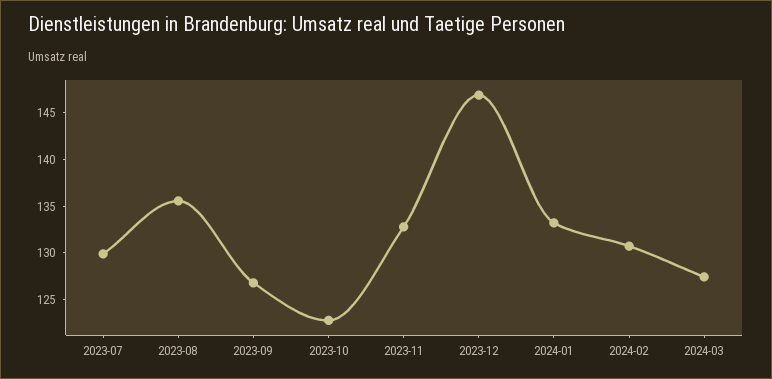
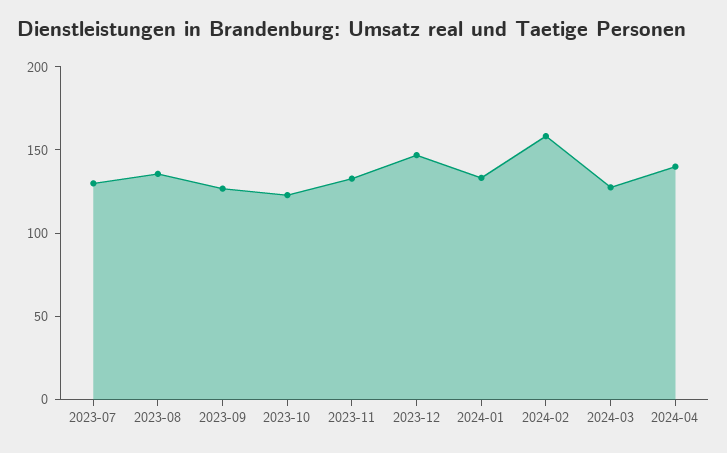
2024-02: 131 -> 160
2024-04: none -> 140

